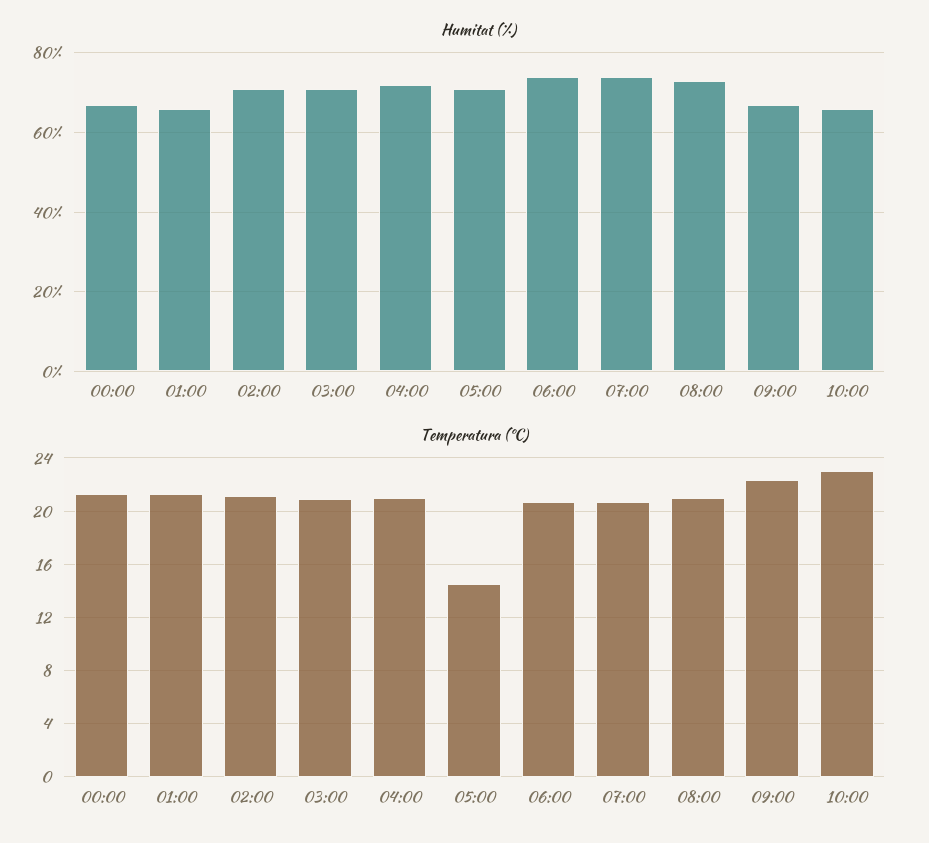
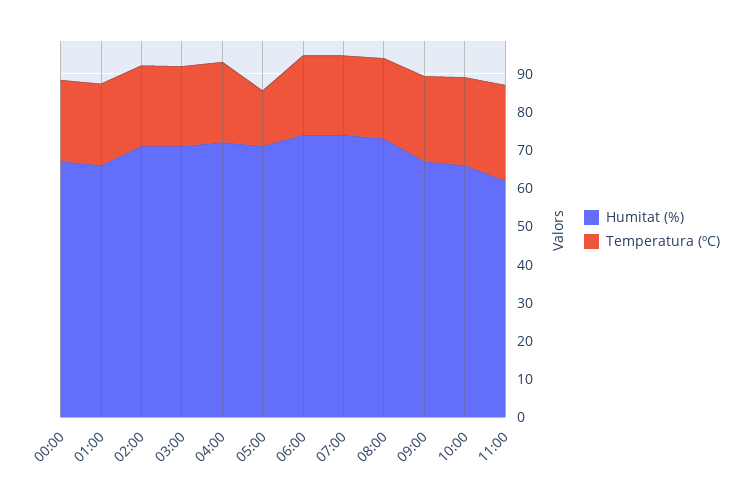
Humitat (%), 11:00: none -> 62.5
Temperatura (ºC), 11:00: none -> 25

